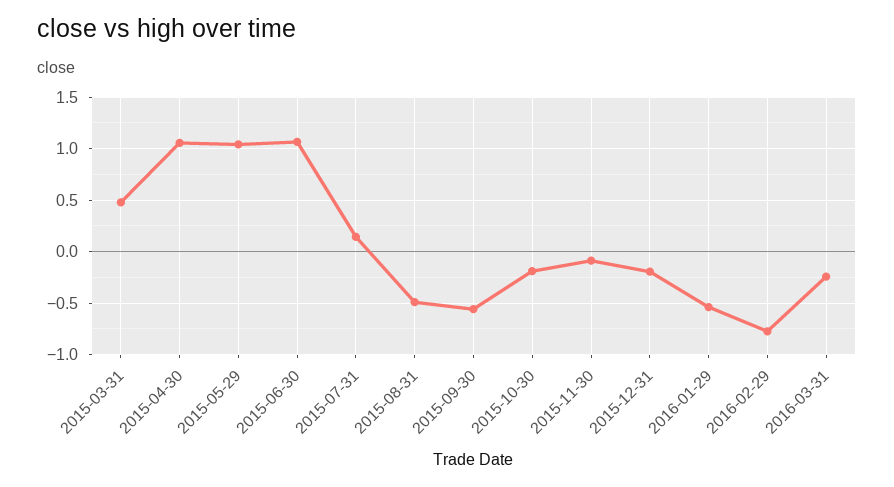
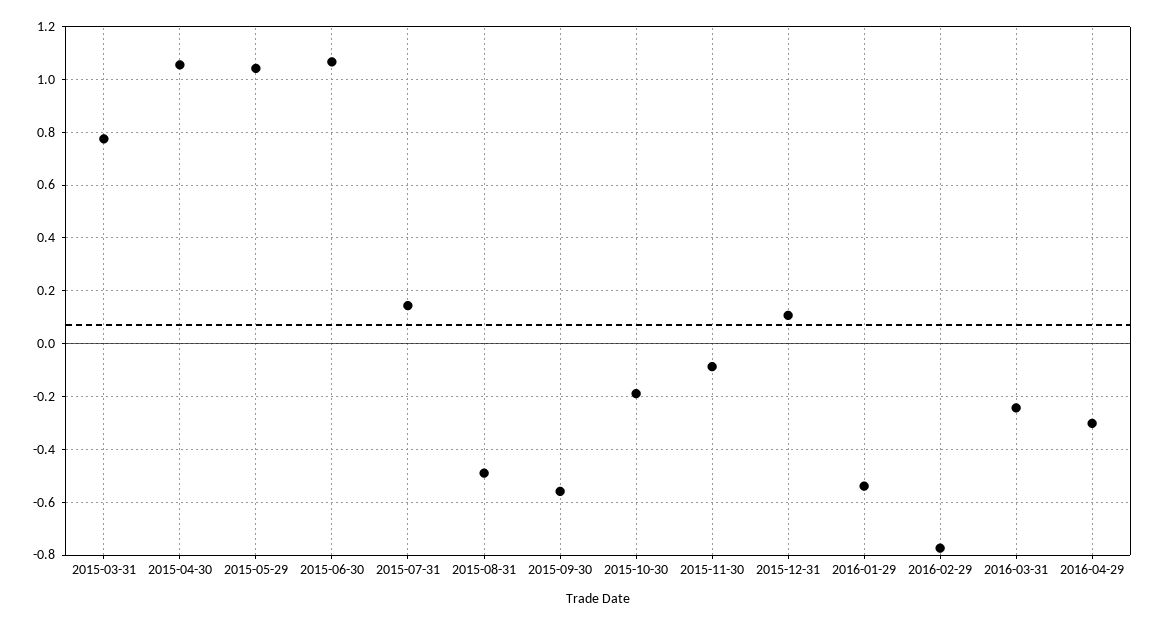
2015-03-31: 0.5 -> 0.775
2015-12-31: -0.2 -> 0.1
2016-04-29: none -> -0.3

